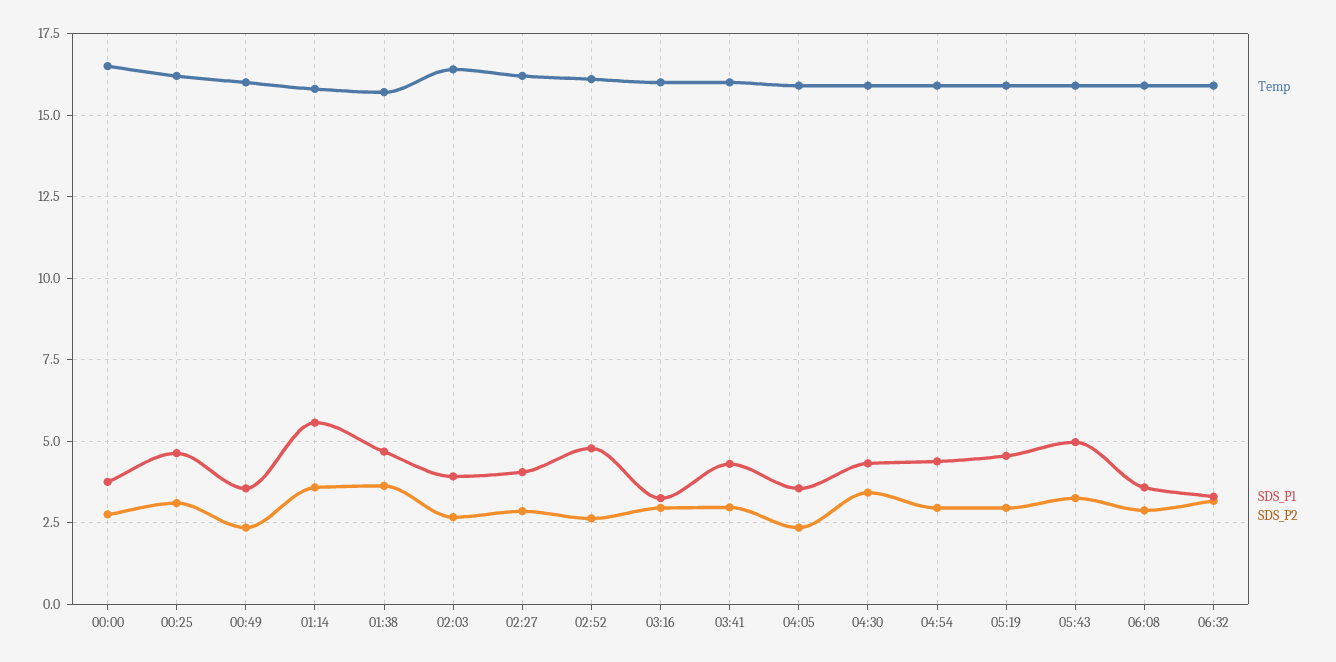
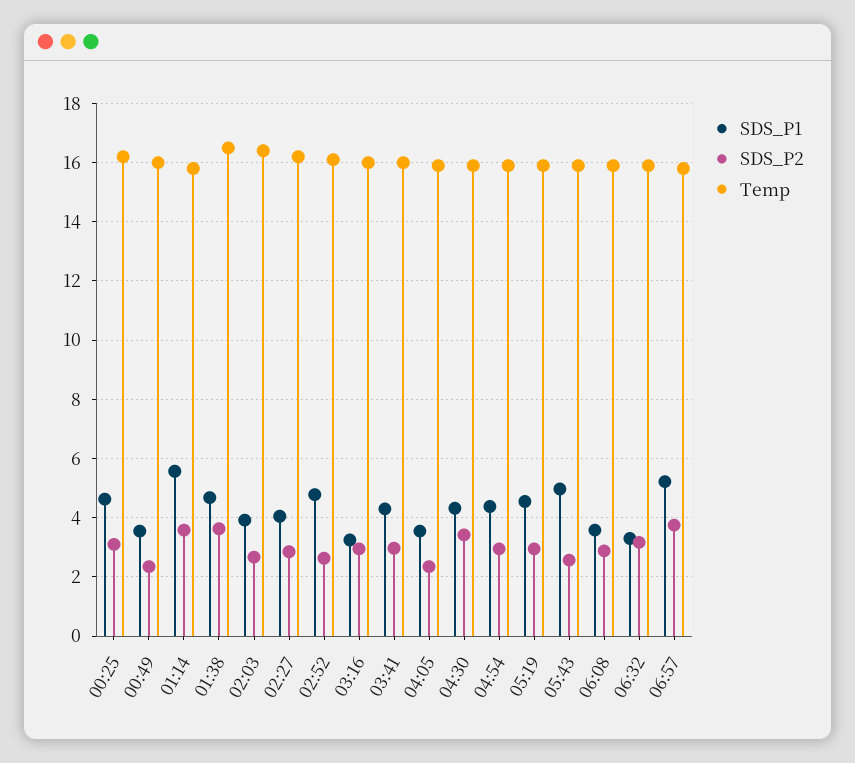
Temp, 00:00: 16.5 -> none
SDS_P1, 00:00: 3.75 -> none
SDS_P2, 00:00: 2.75 -> none
Temp, 01:38: 15.75 -> 16.5
SDS_P2, 05:43: 3.25 -> 2.5
SDS_P1, 06:57: none -> 5.25
SDS_P2, 06:57: none -> 3.75
Temp, 06:57: none -> 15.75

